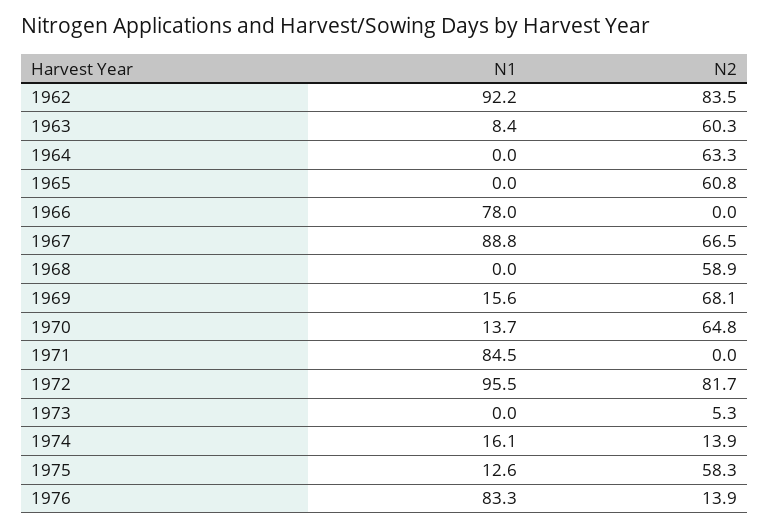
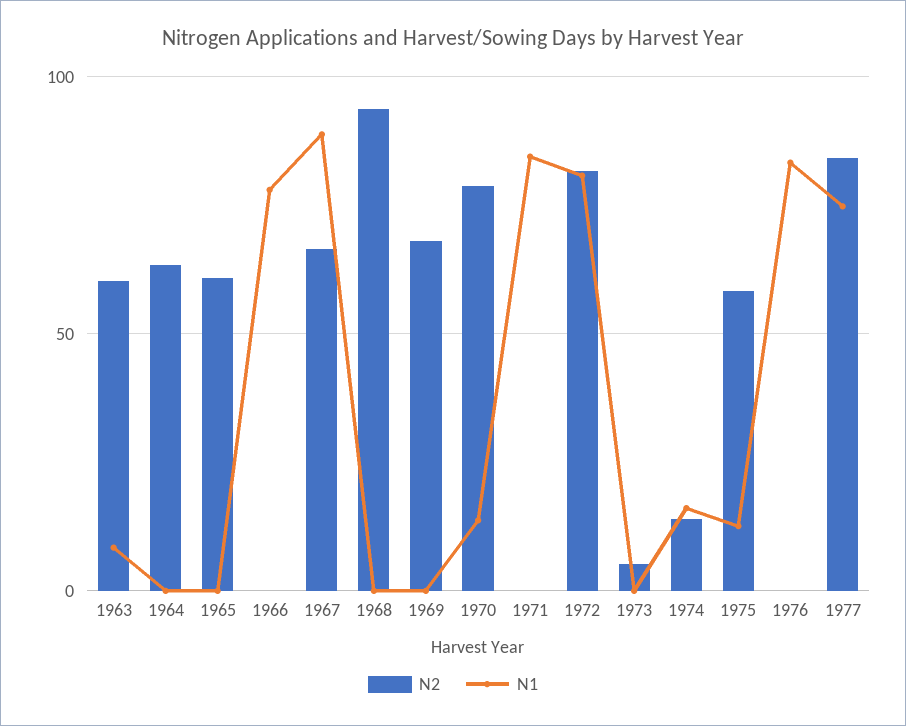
N1, 1962: 92.2 -> none
N2, 1962: 83.5 -> none
N2, 1968: 58.9 -> 95
N1, 1969: 15.6 -> 0
N2, 1970: 64.8 -> 80
N1, 1972: 95.5 -> 80
N2, 1976: 13.9 -> 0
N2, 1977: none -> 85
N1, 1977: none -> 75

